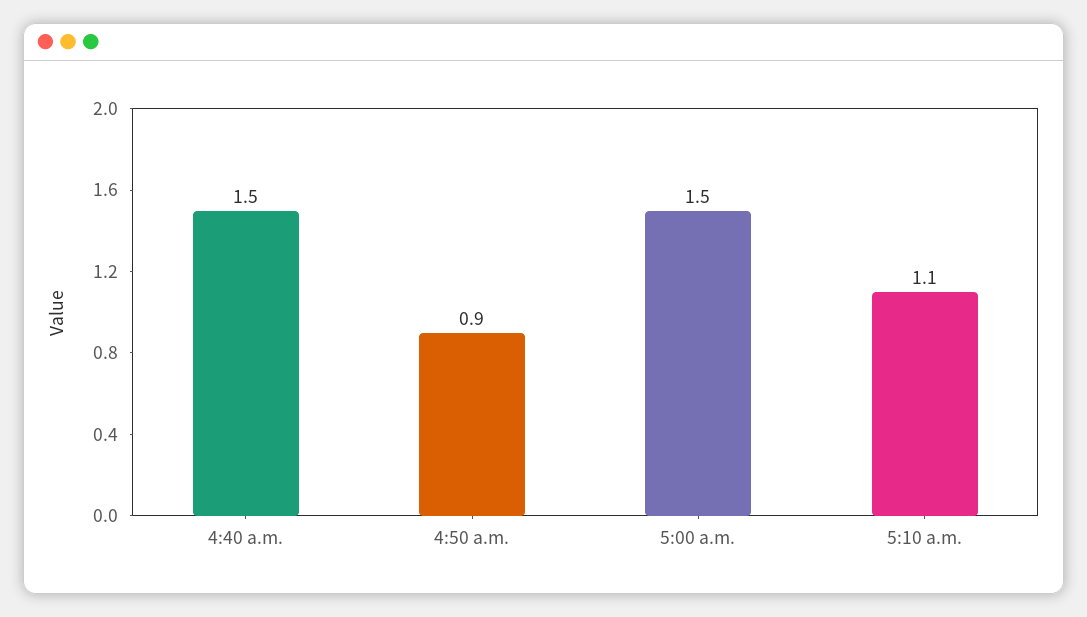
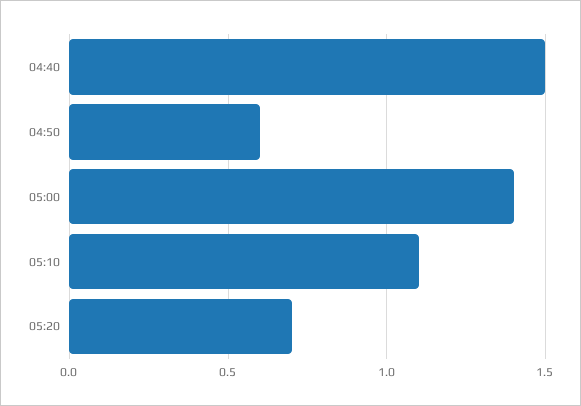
4:50 a.m.: 0.9 -> 0.6
5:00 a.m.: 1.5 -> 1.4
05:20: none -> 0.7

